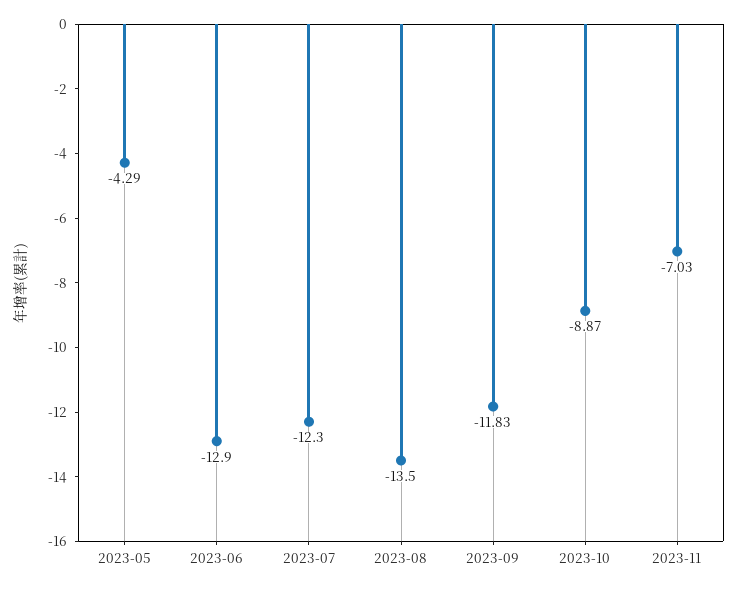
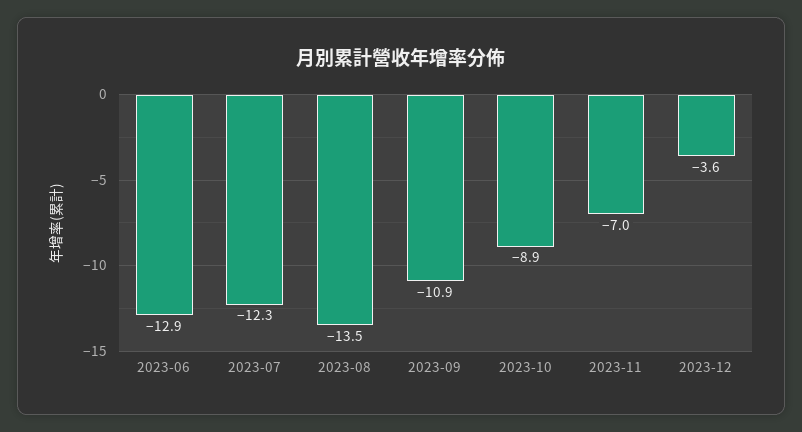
2023-05: -4.29 -> none
2023-09: -11.83 -> -10.9
2023-12: none -> -3.6

